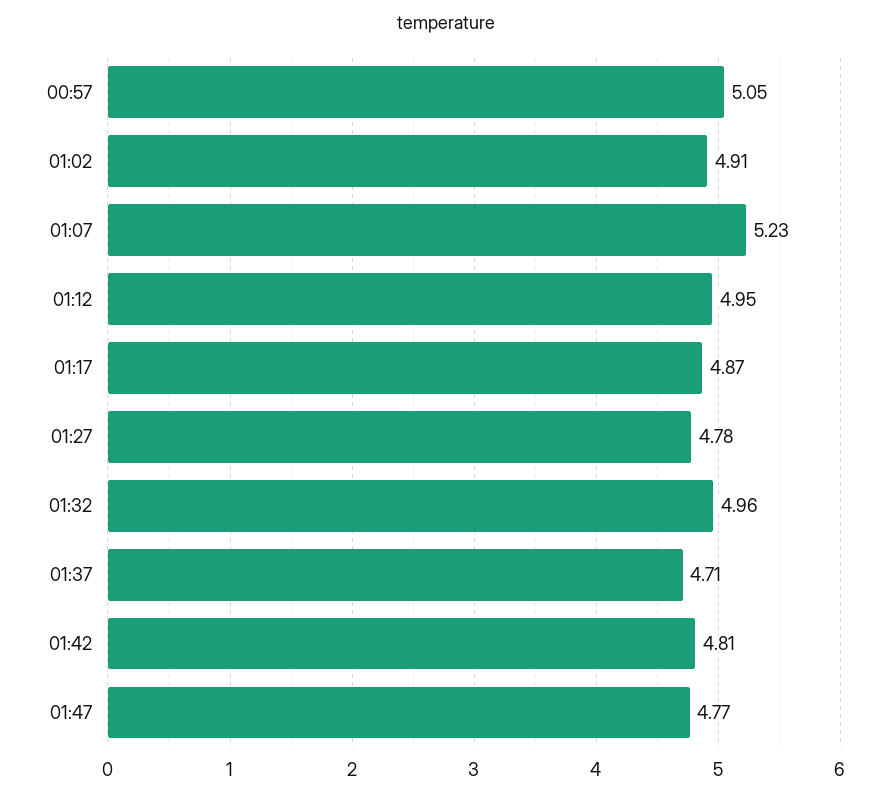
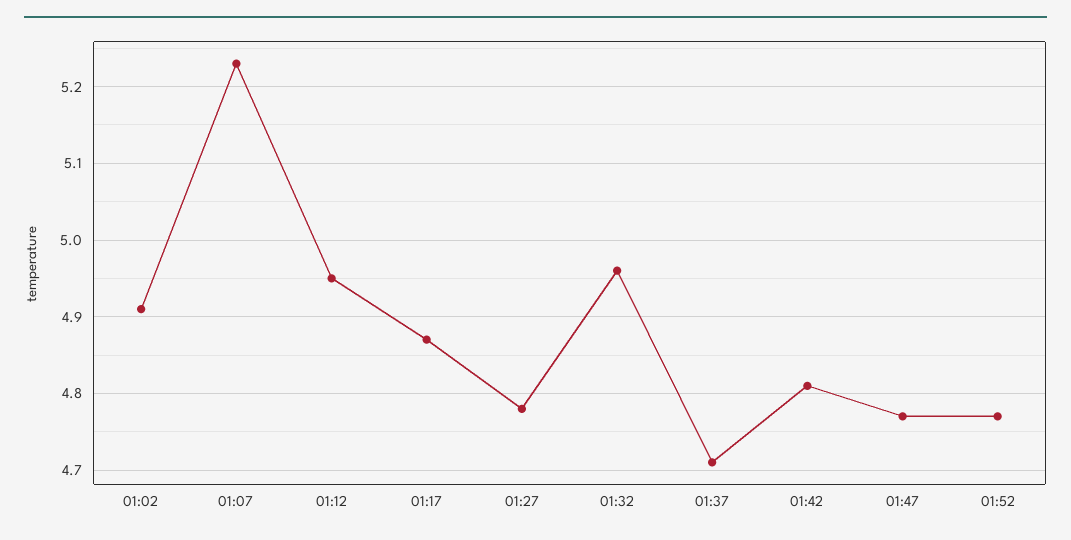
00:57: 5.05 -> none
01:52: none -> 4.77

